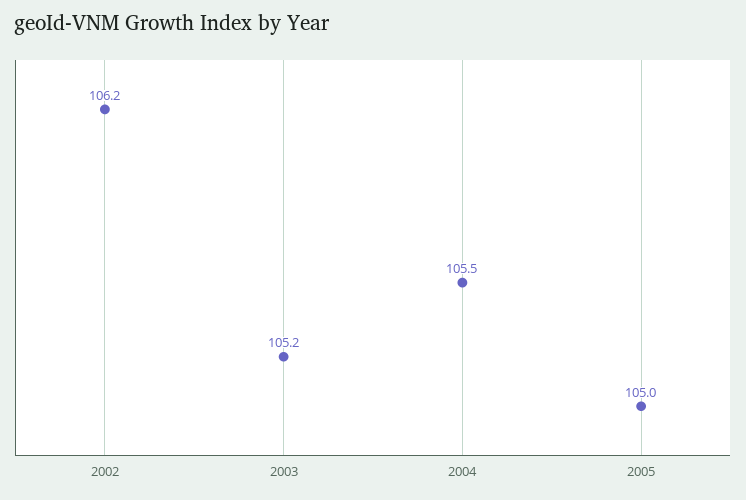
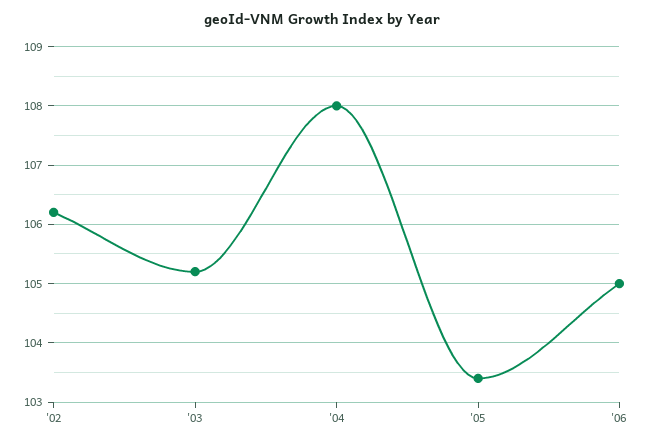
2004: 105.5 -> 108
2005: 105 -> 103.5
'06: none -> 105

